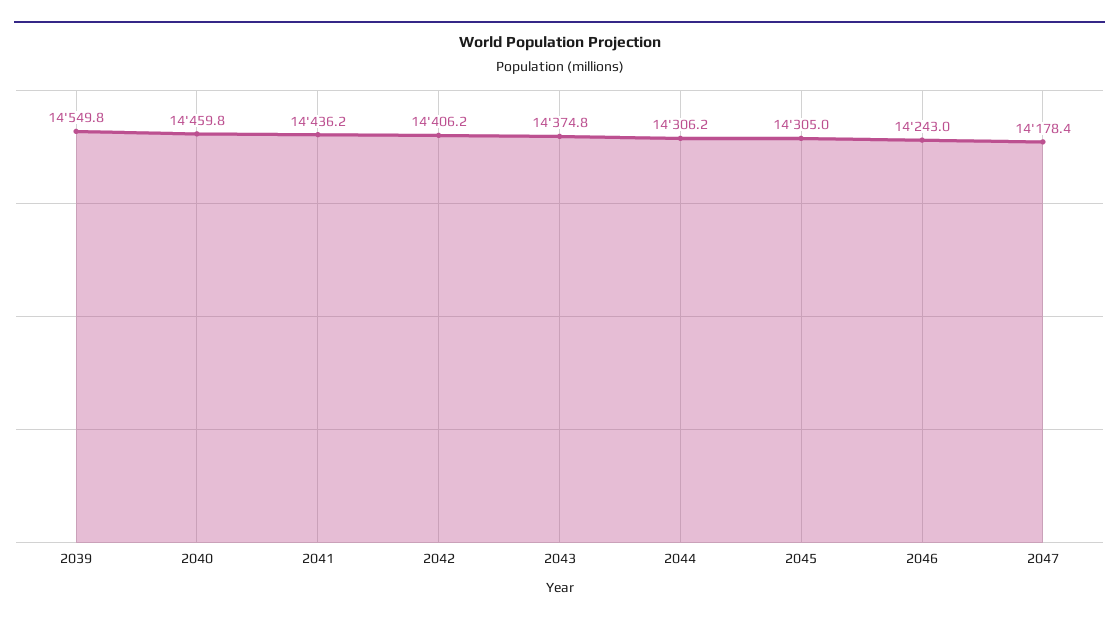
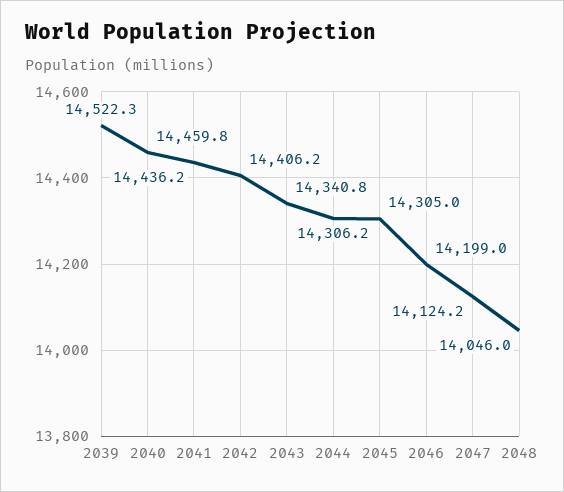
2039: 14549.8 -> 14522.3
2043: 14374.8 -> 14340.8
2046: 14243 -> 14199
2047: 14178.4 -> 14124.2
2048: none -> 14046

